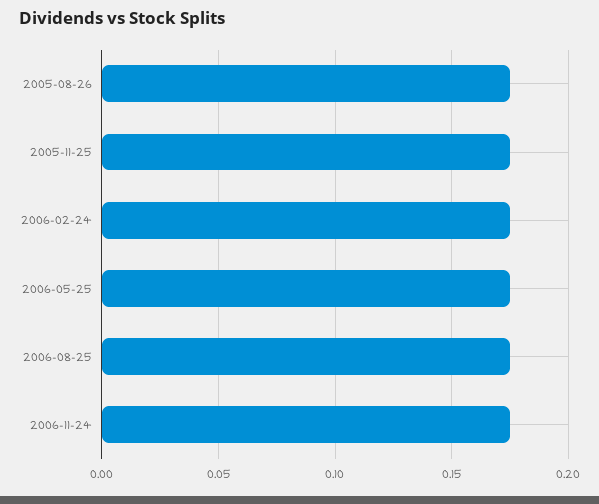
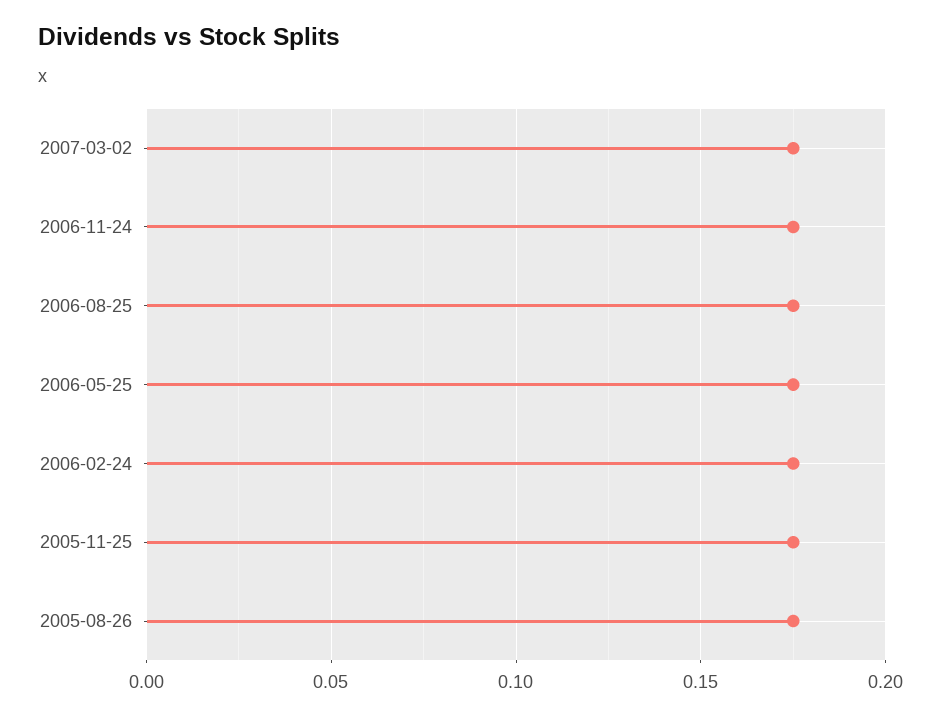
2007-03-02: none -> 0.175

